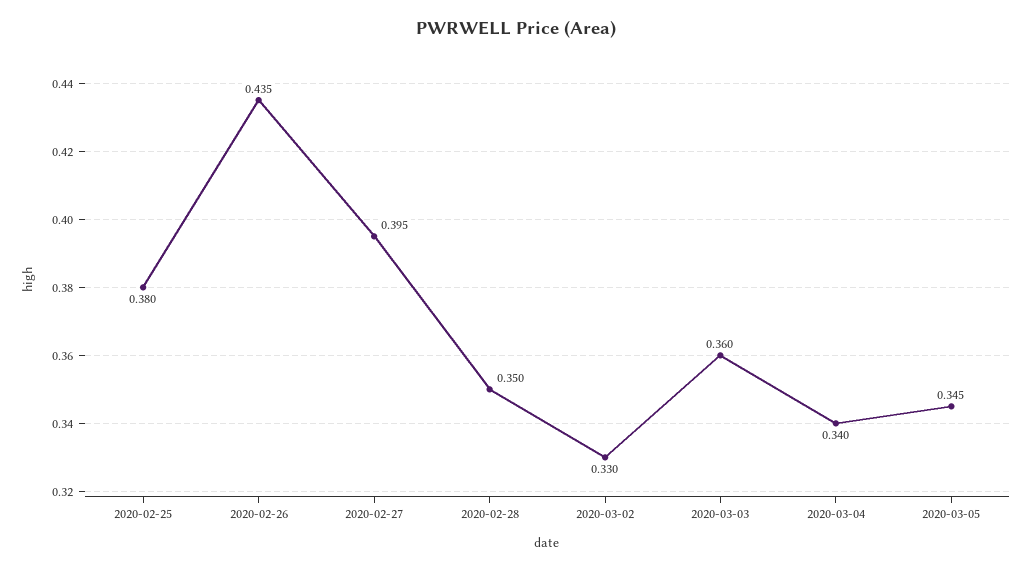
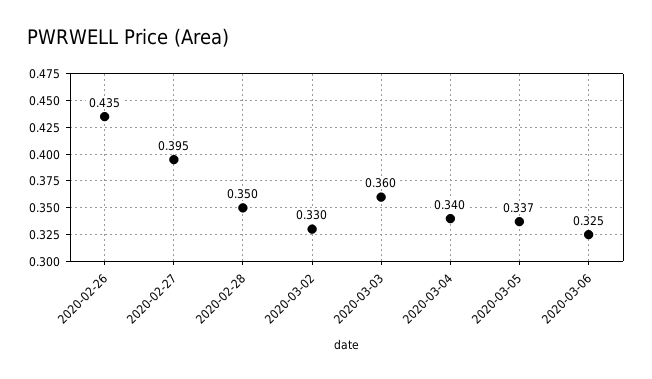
2020-02-25: 0.38 -> none
2020-03-05: 0.345 -> 0.337
2020-03-06: none -> 0.325

